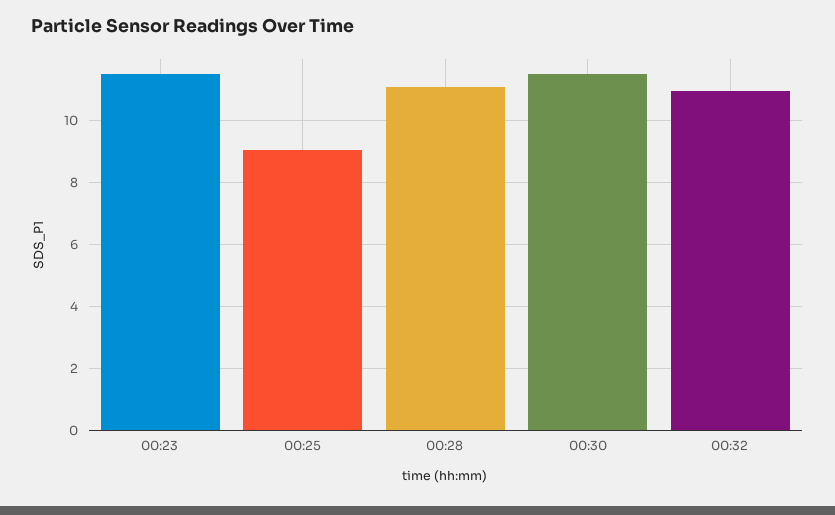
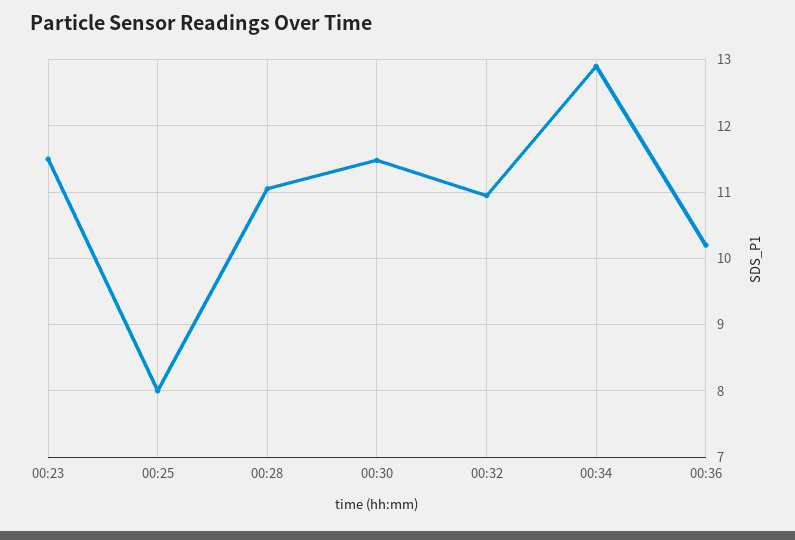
00:25: 9 -> 8
00:34: none -> 12.9
00:36: none -> 10.2

